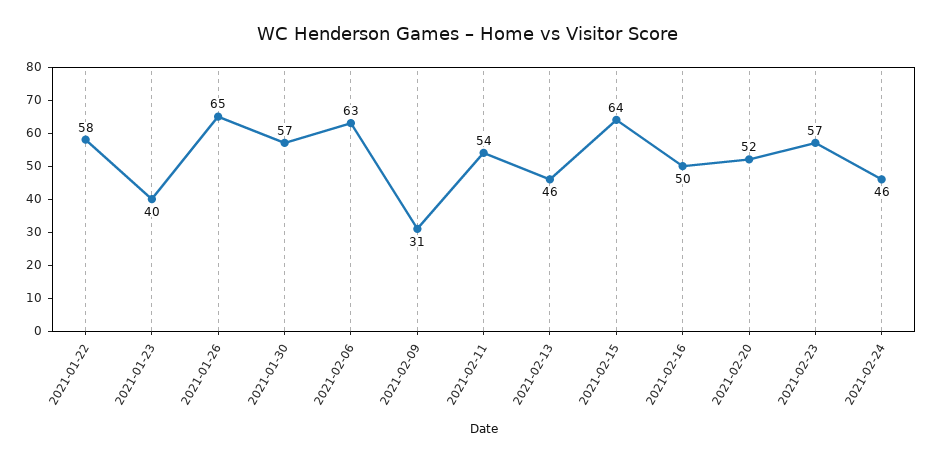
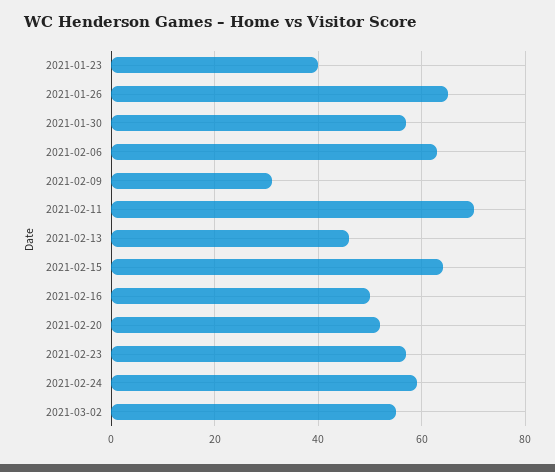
2021-01-22: 58 -> none
2021-02-11: 54 -> 70
2021-02-24: 46 -> 60
2021-03-02: none -> 55

